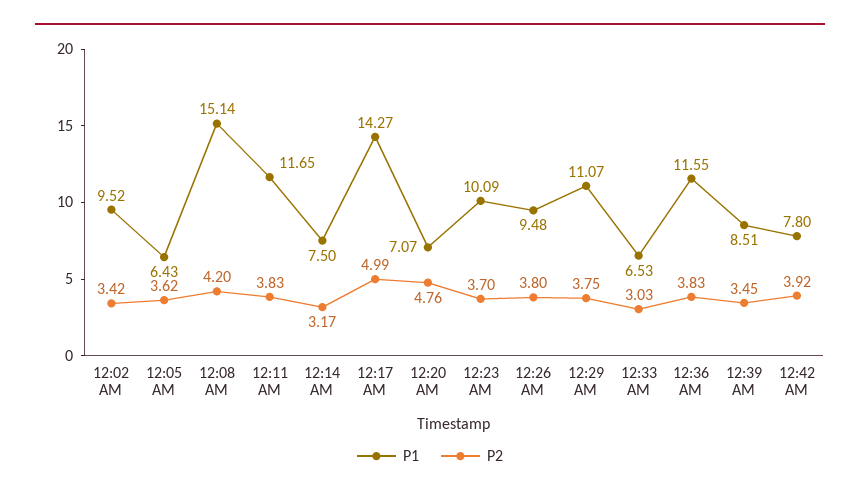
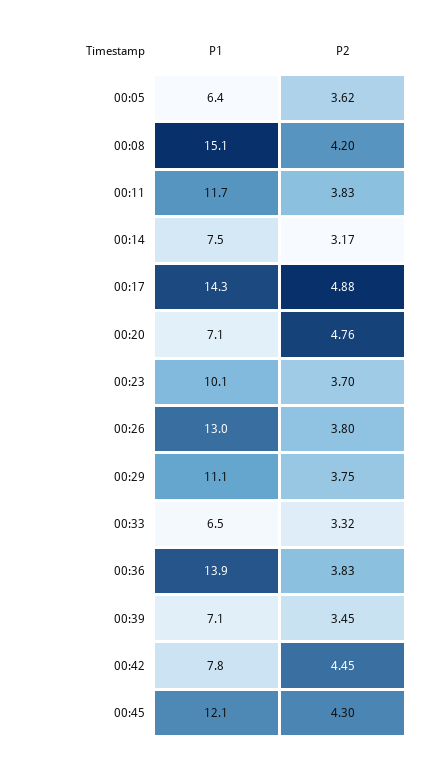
P1, 12:02 AM: 9.52 -> none
P2, 12:02 AM: 3.42 -> none
P2, 12:17 AM: 4.99 -> 4.88
P1, 12:26 AM: 9.48 -> 13
P2, 12:33 AM: 3.03 -> 3.32
P1, 12:36 AM: 11.55 -> 13.9
P1, 12:39 AM: 8.51 -> 7.1
P2, 12:42 AM: 3.92 -> 4.45
P1, 00:45: none -> 12.1
P2, 00:45: none -> 4.3

